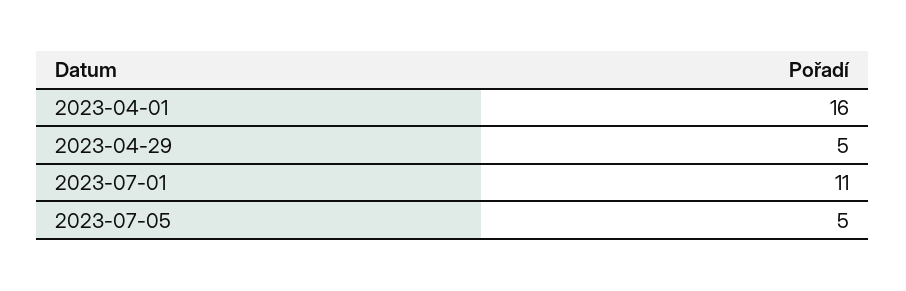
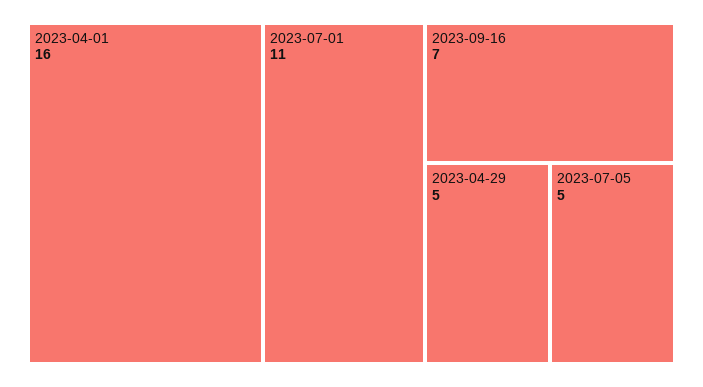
2023-09-16: none -> 7

